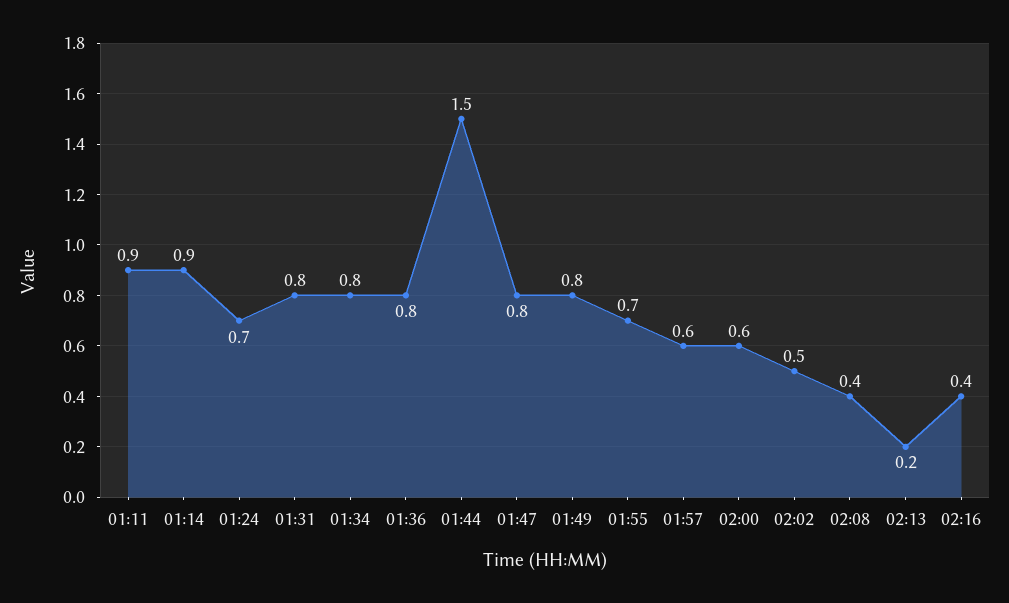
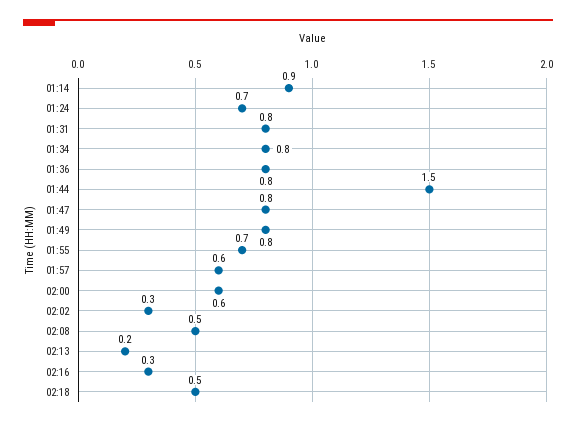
01:11: 0.9 -> none
02:02: 0.5 -> 0.3
02:08: 0.4 -> 0.5
02:16: 0.4 -> 0.3
02:18: none -> 0.5

